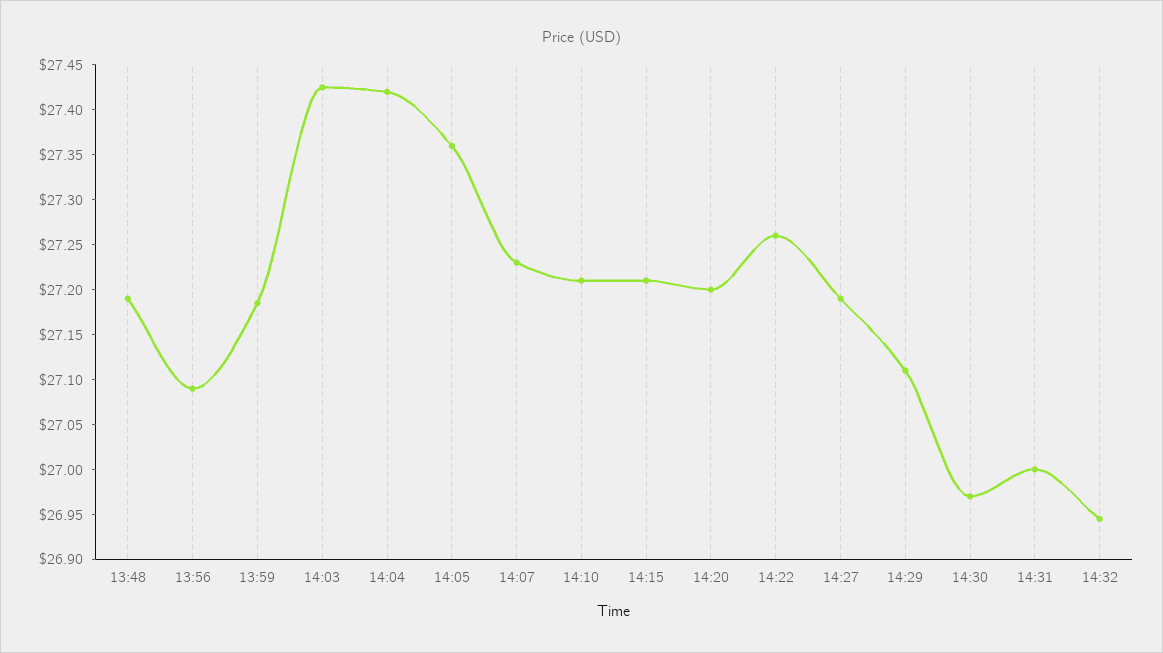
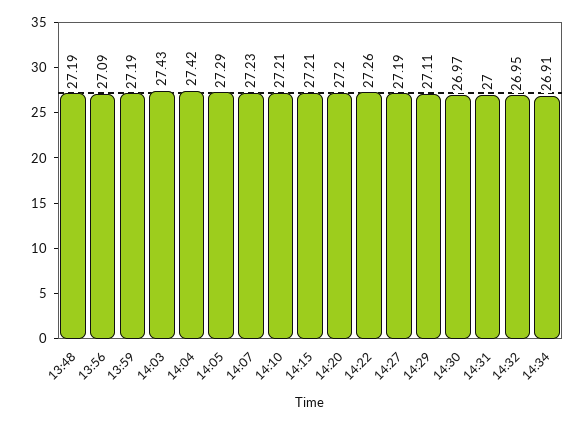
14:05: 27.36 -> 27.29
14:34: none -> 26.91

